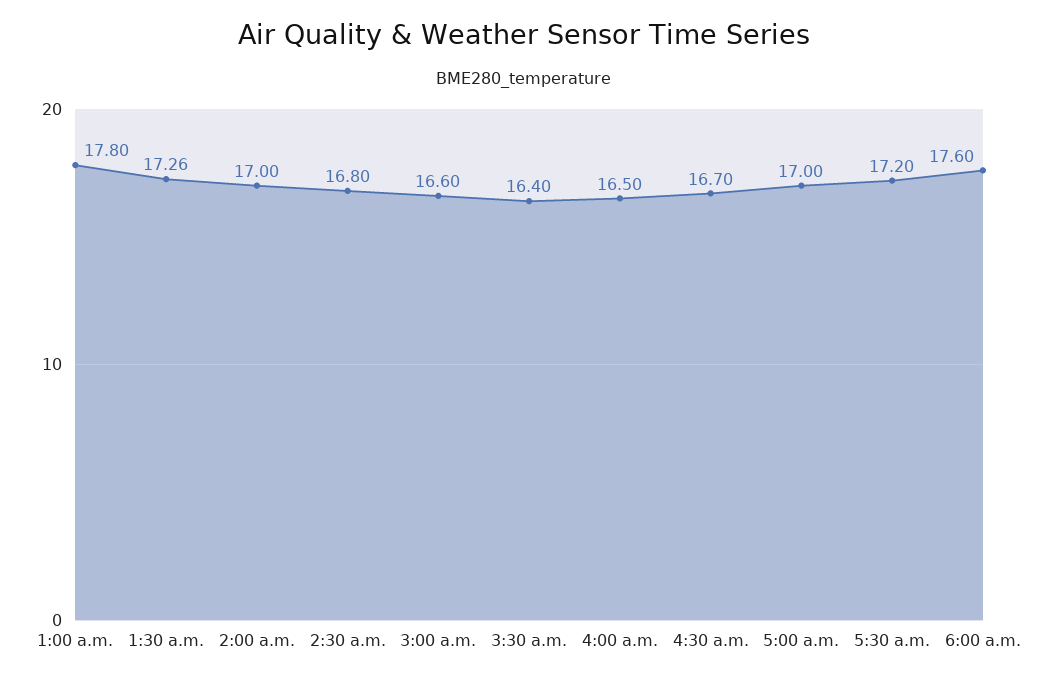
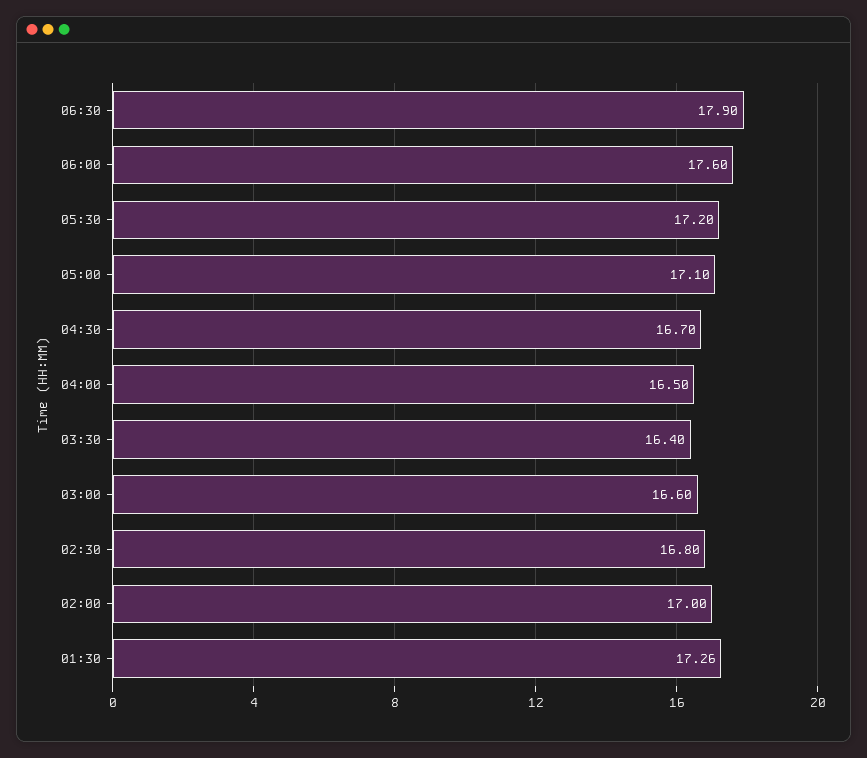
1:00 a.m.: 17.8 -> none
5:00 a.m.: 17 -> 17.1
06:30: none -> 17.9

